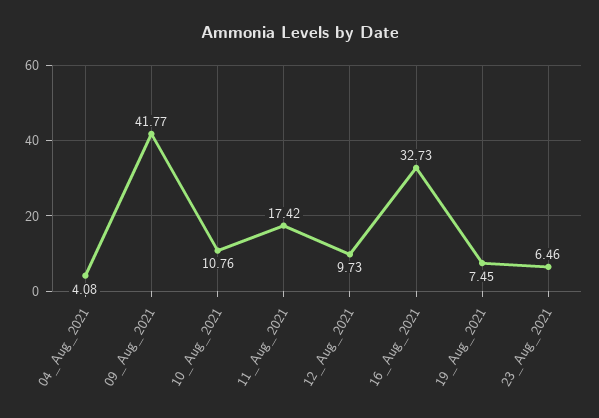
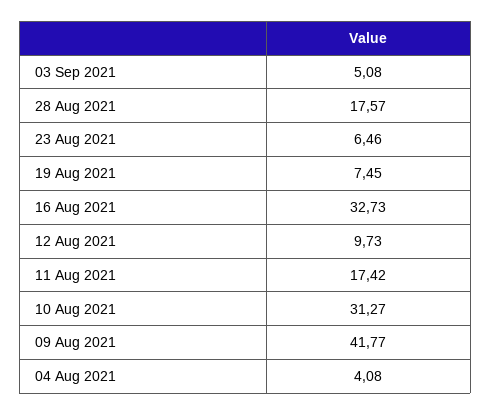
10_Aug_2021: 10.76 -> 31.27
03 Sep 2021: none -> 5.08
28 Aug 2021: none -> 17.57

